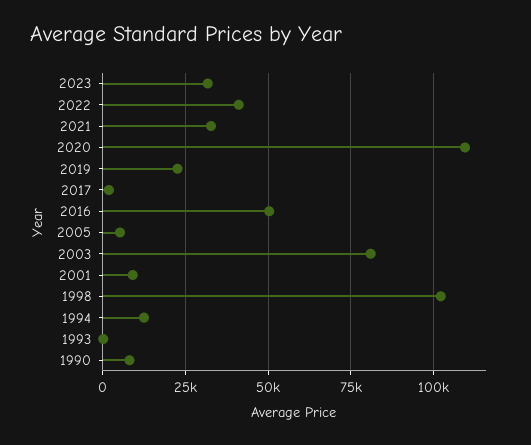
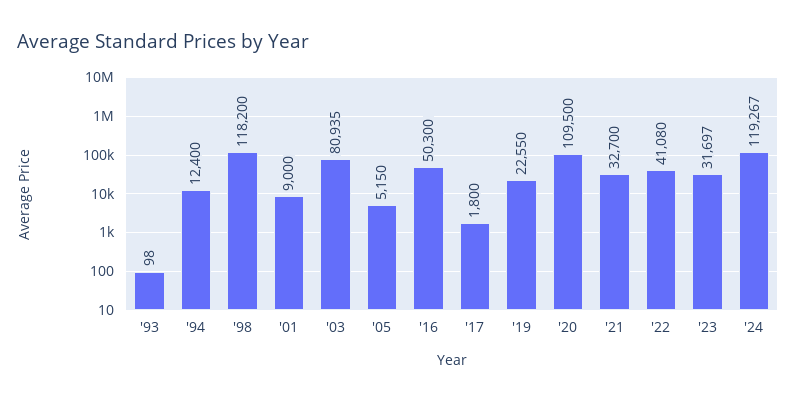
1998: 102500 -> 118200
1990: 7500 -> none
'24: none -> 119267

